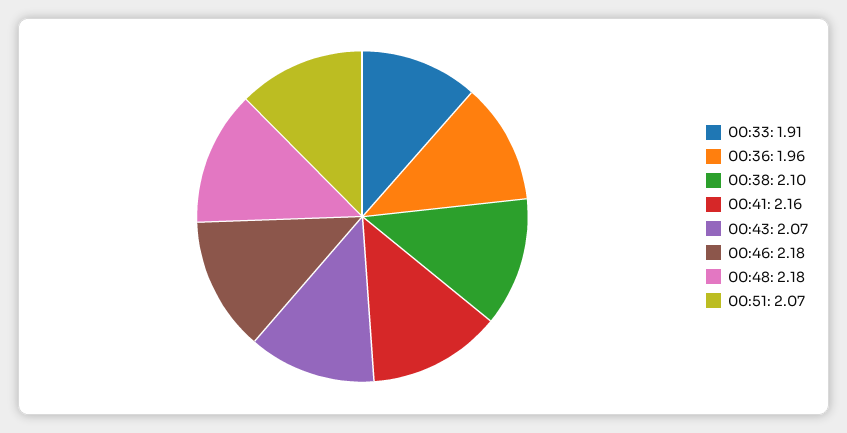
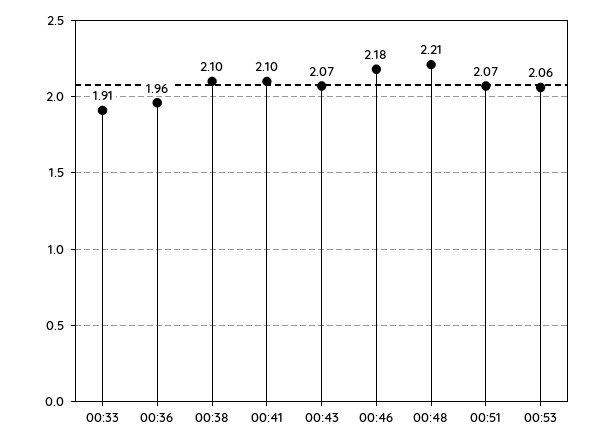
00:41: 2.16 -> 2.1
00:48: 2.18 -> 2.21
00:53: none -> 2.06

